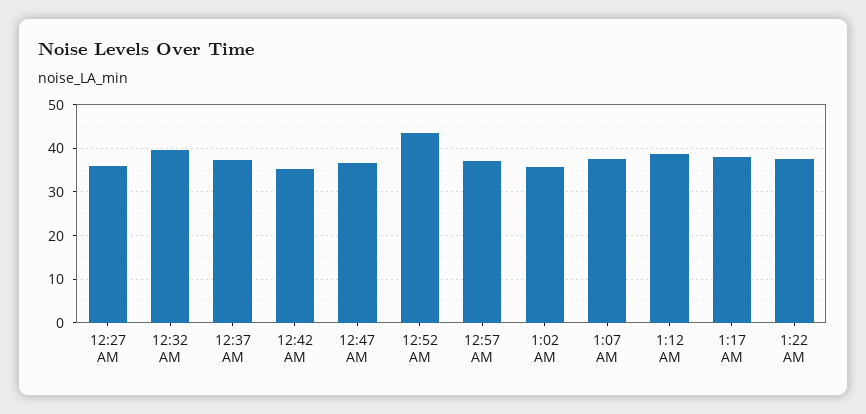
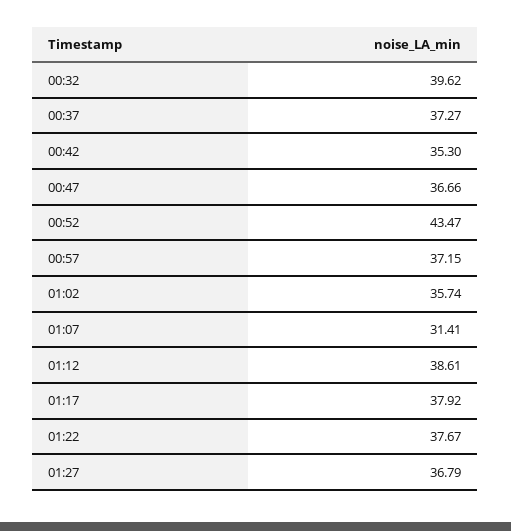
12:27 AM: 36 -> none
1:07 AM: 38 -> 31.41
01:27: none -> 36.79

